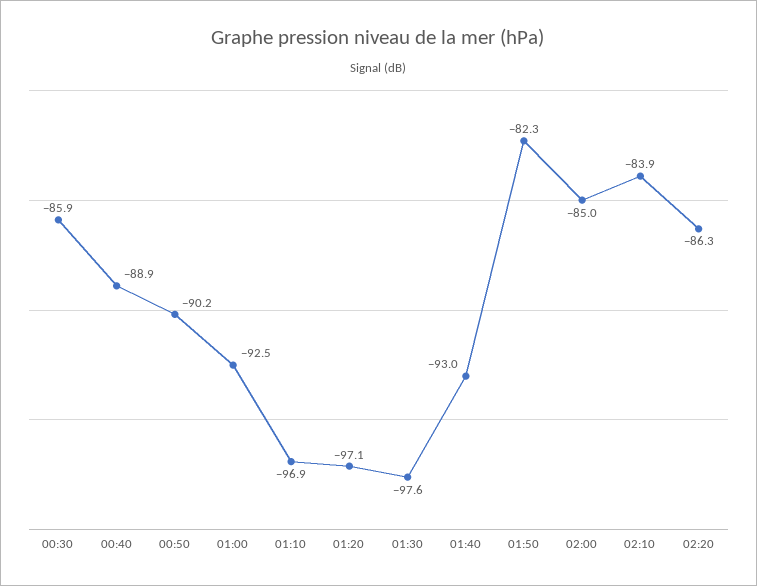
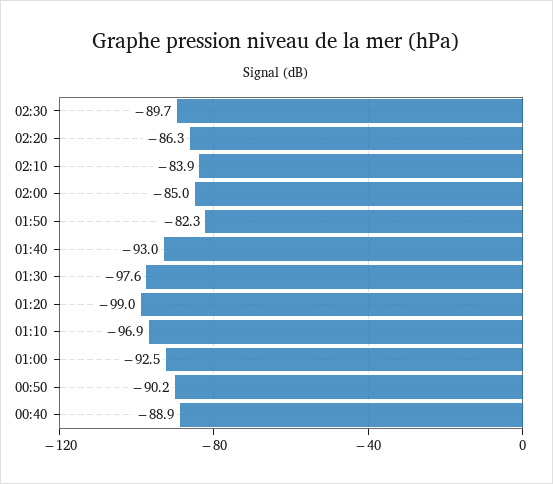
00:30: -85.9 -> none
01:20: -97.1 -> -99
02:30: none -> -89.7

